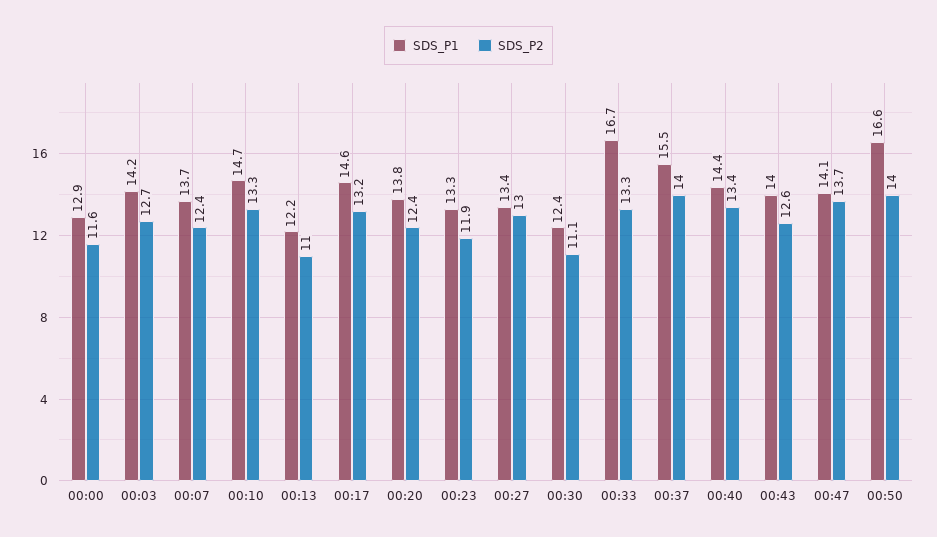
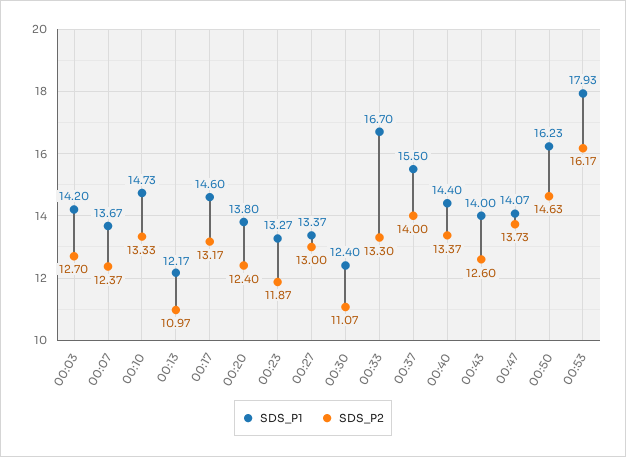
SDS_P1, 00:00: 12.9 -> none
SDS_P2, 00:00: 11.6 -> none
SDS_P1, 00:50: 16.6 -> 16.23
SDS_P2, 00:50: 14 -> 14.63
SDS_P1, 00:53: none -> 17.93
SDS_P2, 00:53: none -> 16.17

